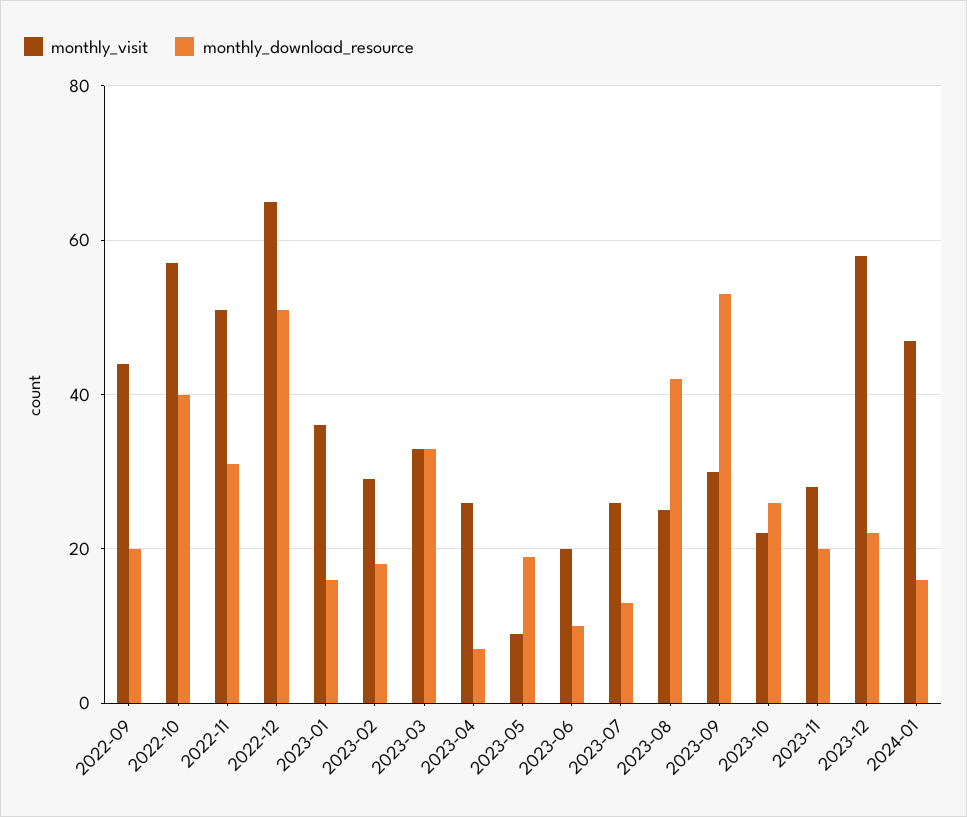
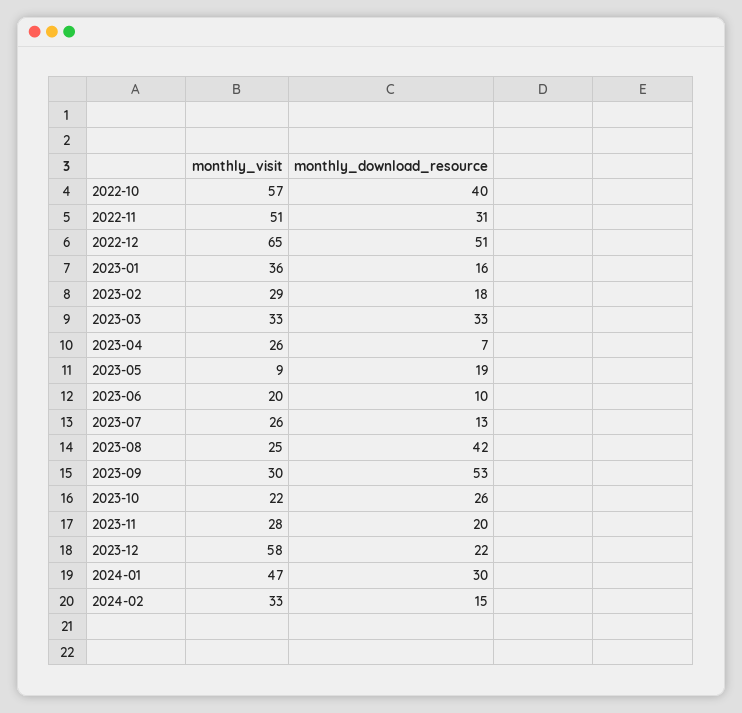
monthly_visit, 2022-09: 45 -> none
monthly_download_resource, 2022-09: 20 -> none
monthly_download_resource, 2024-01: 15 -> 30
monthly_visit, 2024-02: none -> 33
monthly_download_resource, 2024-02: none -> 15

